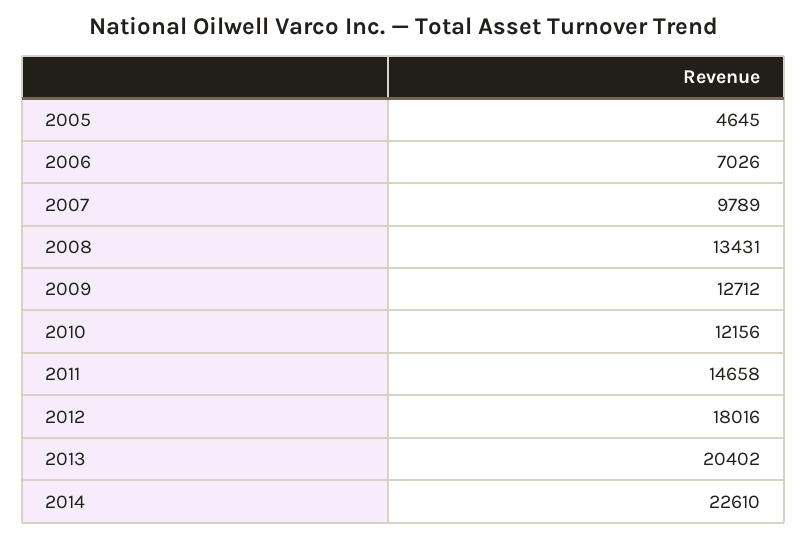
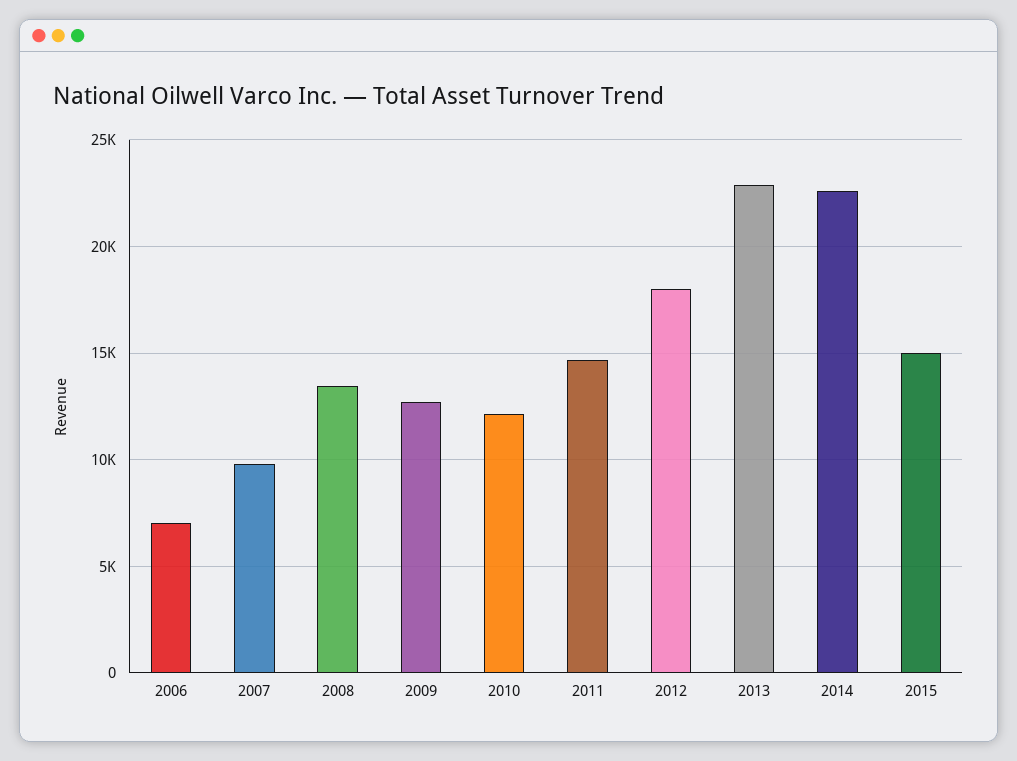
2005: 4645 -> none
2013: 20402 -> 23000
2015: none -> 15000

